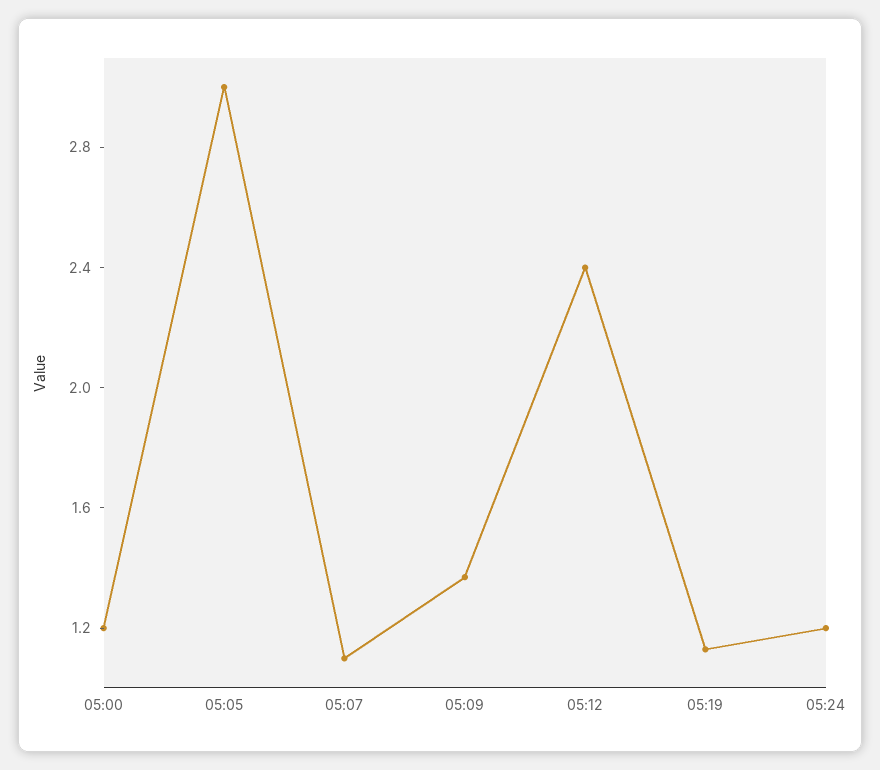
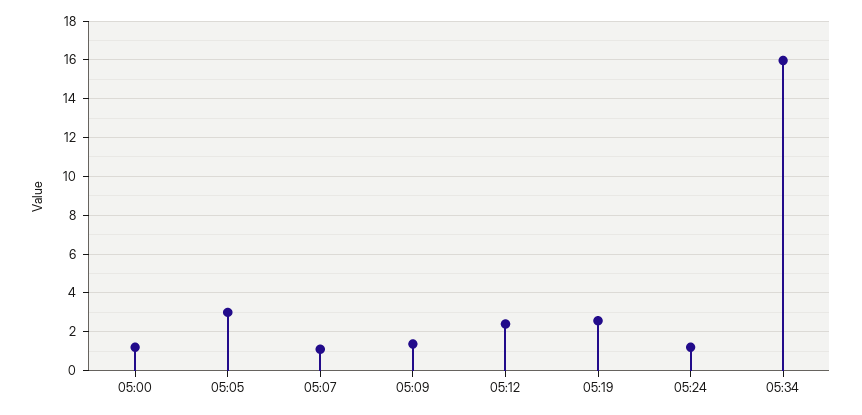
05:19: 1.1 -> 2.5
05:34: none -> 16

